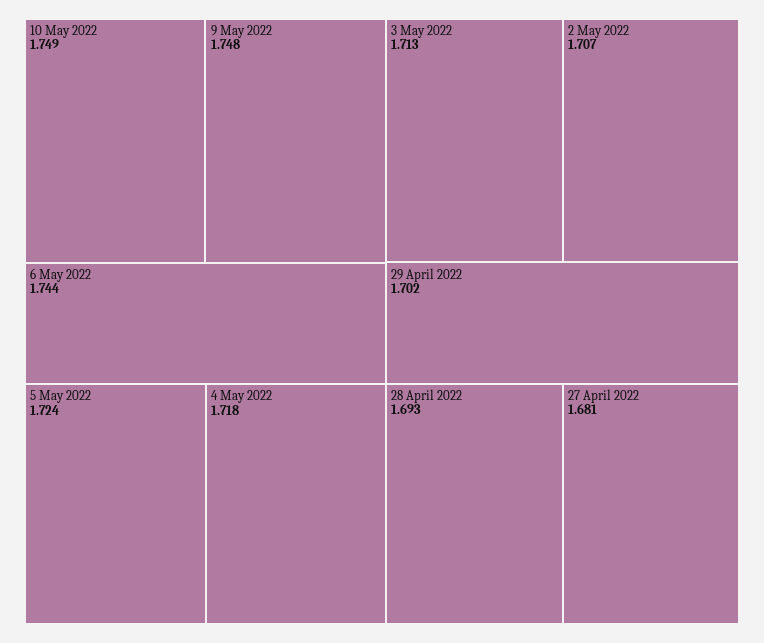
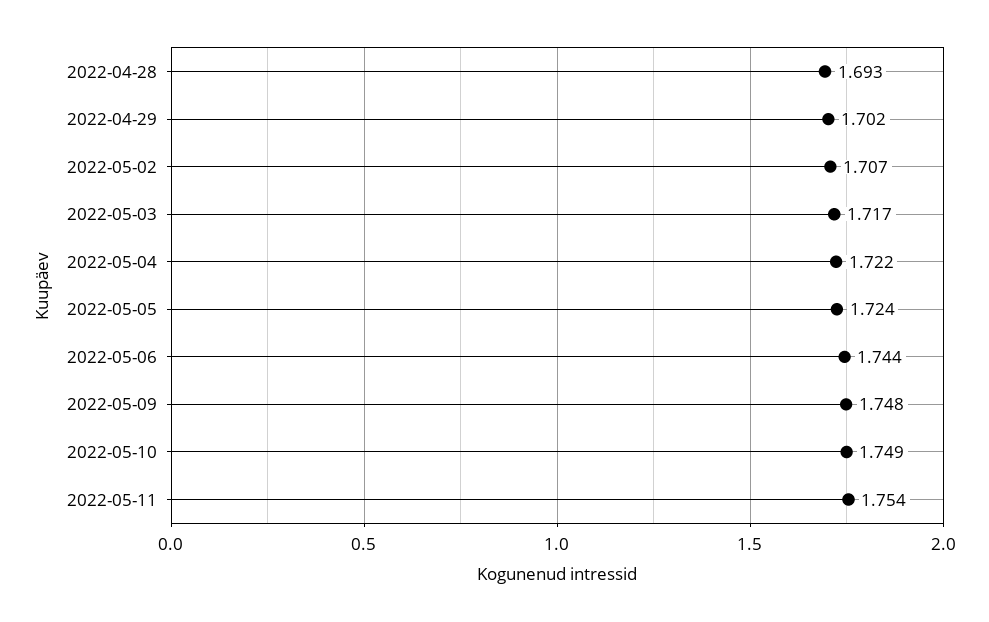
4 May 2022: 1.718 -> 1.722
3 May 2022: 1.713 -> 1.717
27 April 2022: 1.681 -> none
2022-05-11: none -> 1.754

